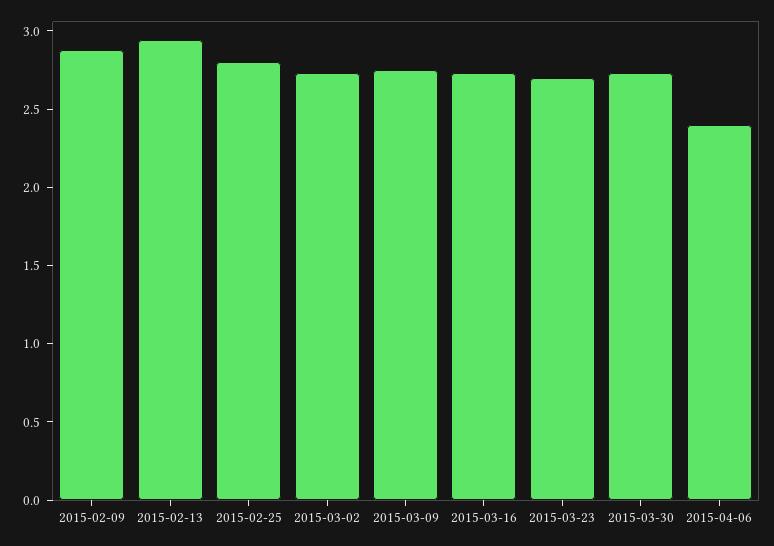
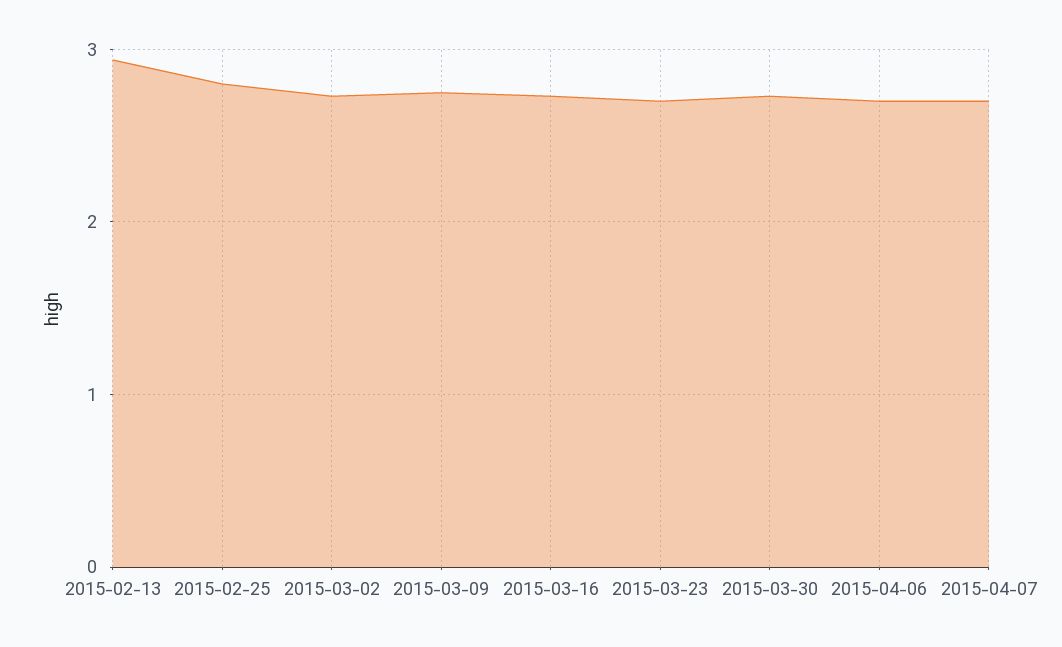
2015-02-09: 2.9 -> none
2015-04-06: 2.4 -> 2.7
2015-04-07: none -> 2.7

